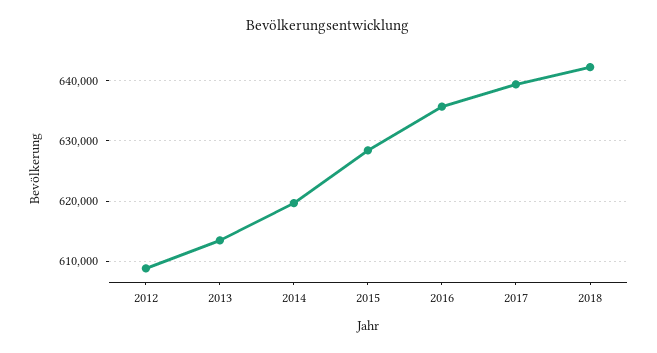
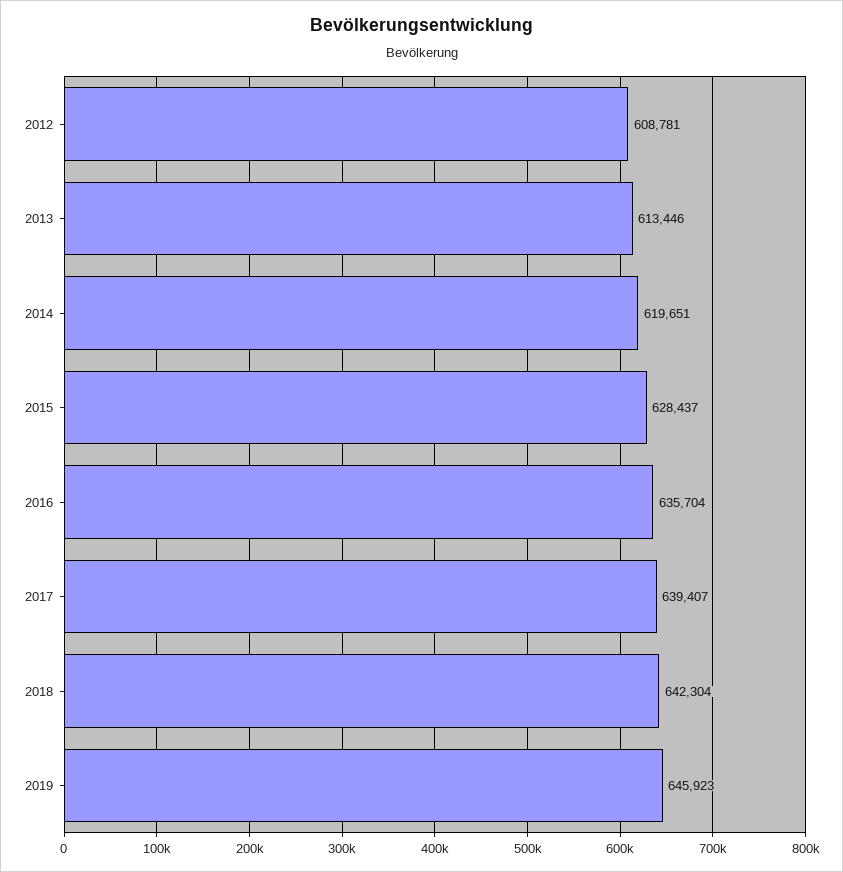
2019: none -> 645923

